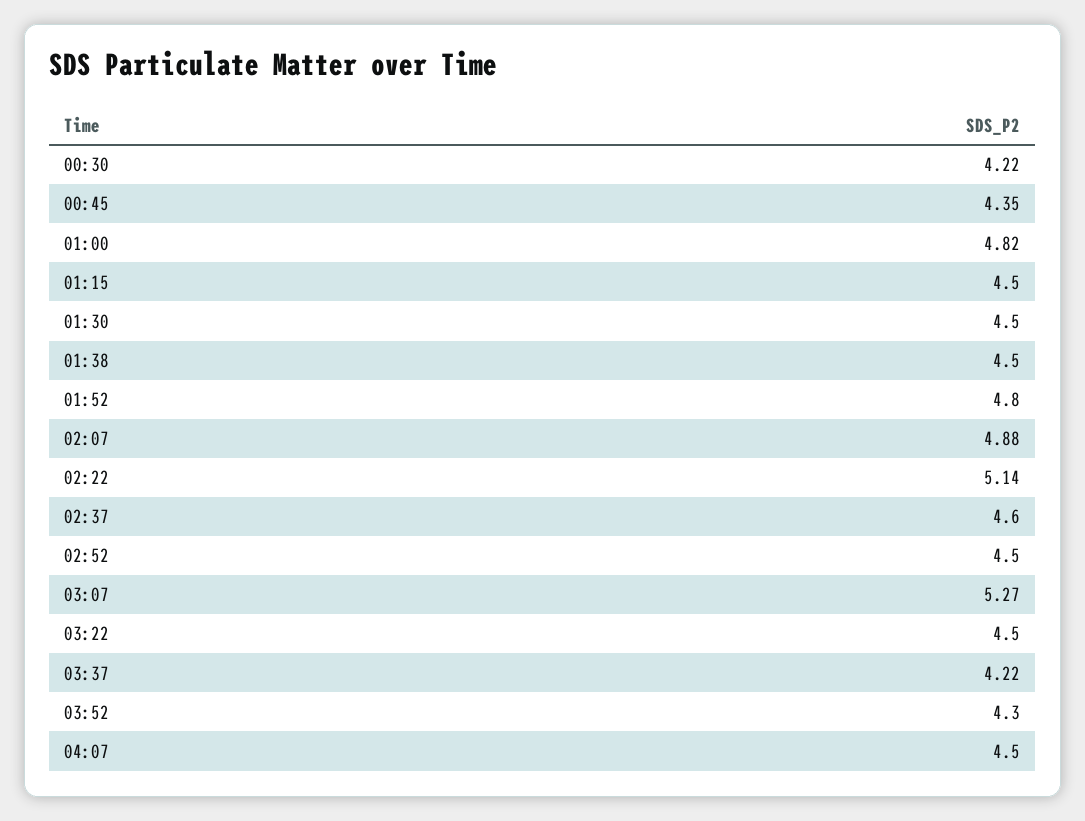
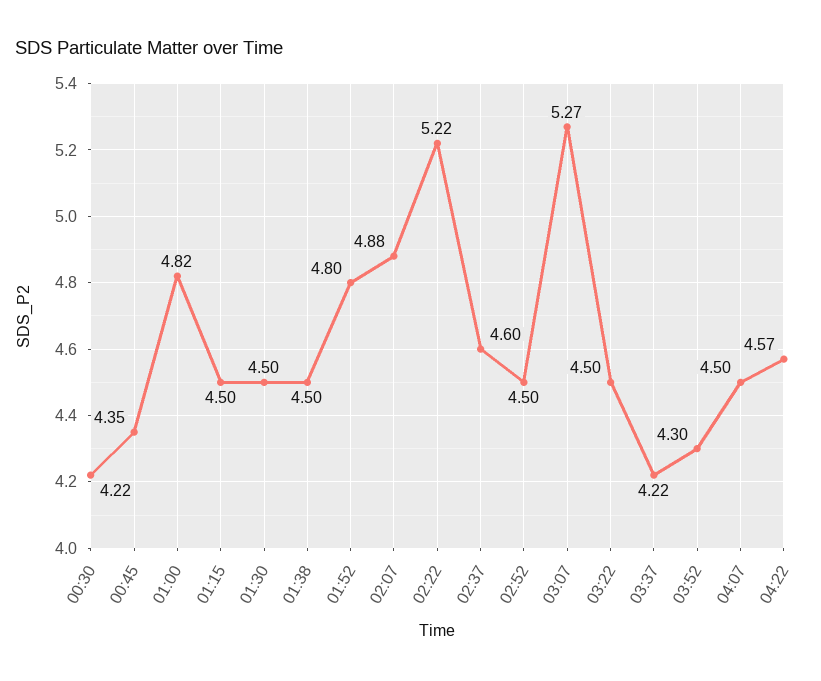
02:22: 5.14 -> 5.22
04:22: none -> 4.57

